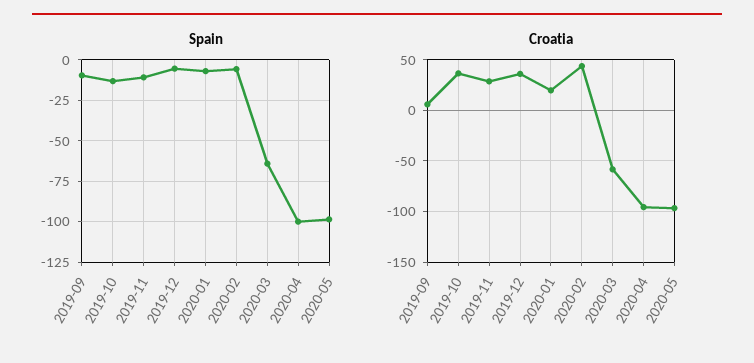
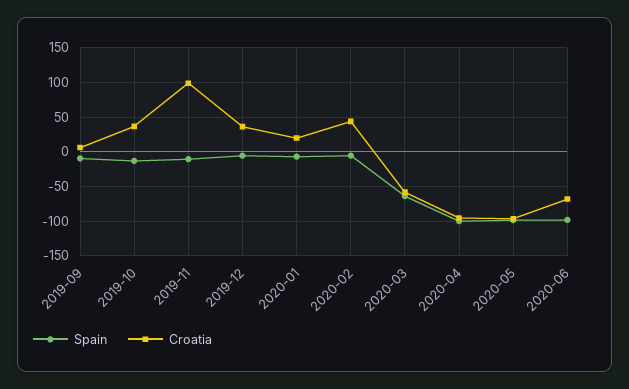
Croatia, 2019-11: 30 -> 100
Spain, 2020-06: none -> -100
Croatia, 2020-06: none -> -70

